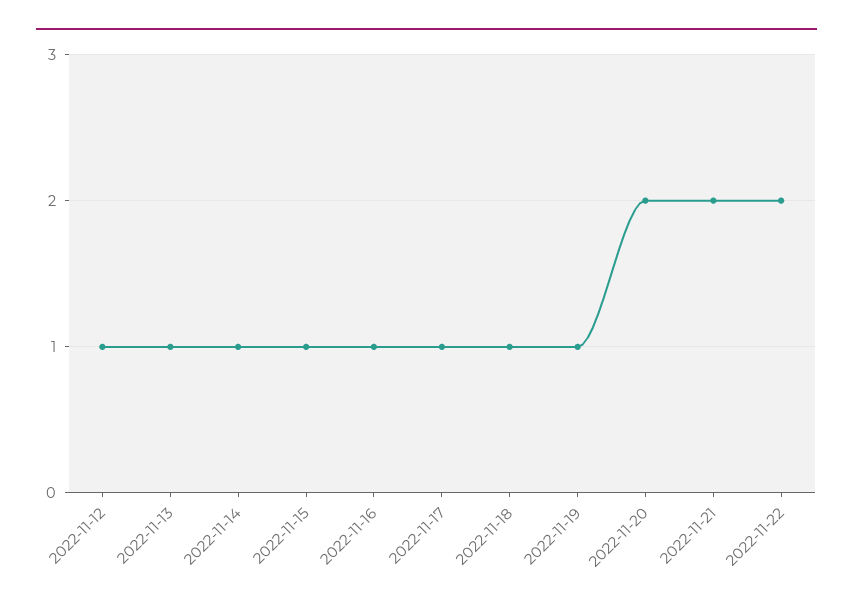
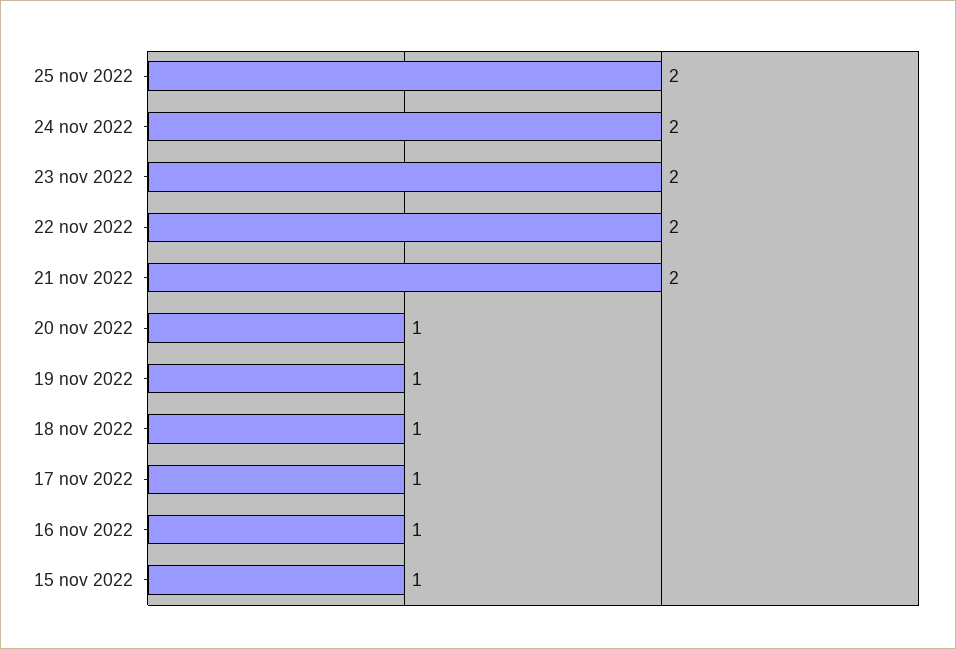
2022-11-12: 1 -> none
2022-11-13: 1 -> none
2022-11-14: 1 -> none
2022-11-20: 2 -> 1
25 nov 2022: none -> 2
24 nov 2022: none -> 2
23 nov 2022: none -> 2

